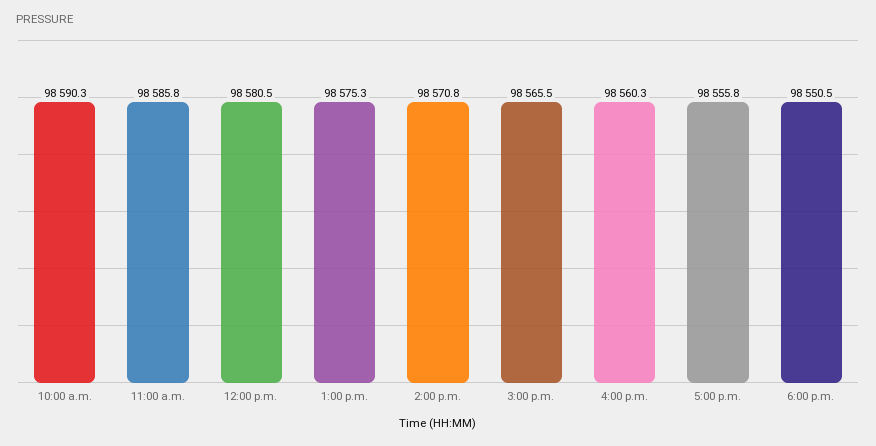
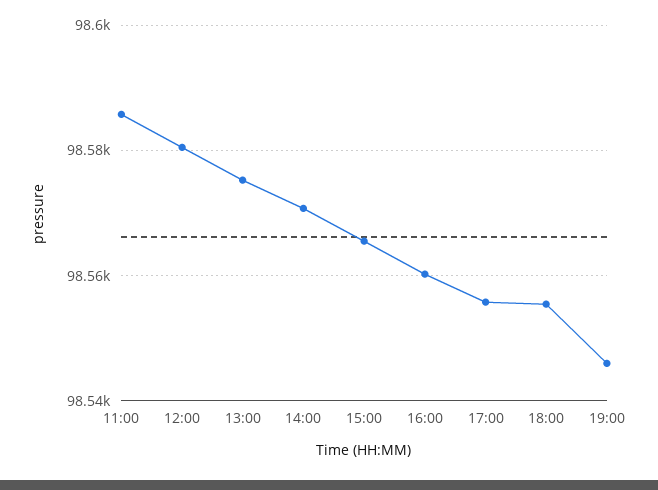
10:00 a.m.: 98590.3 -> none
6:00 p.m.: 98550.5 -> 98556
19:00: none -> 98546

